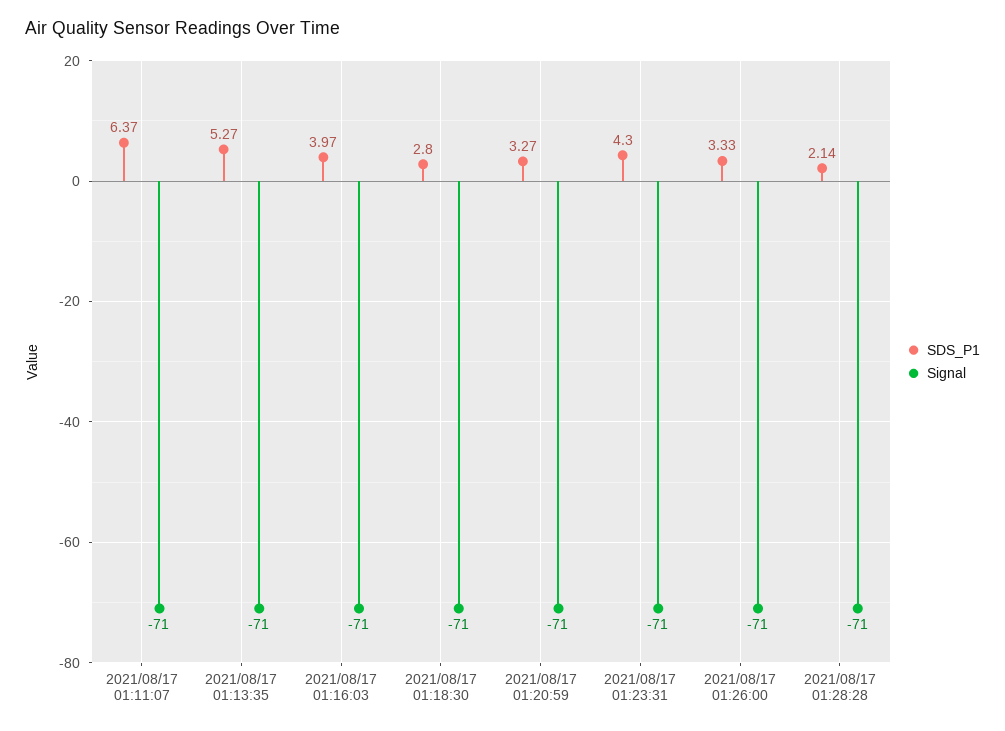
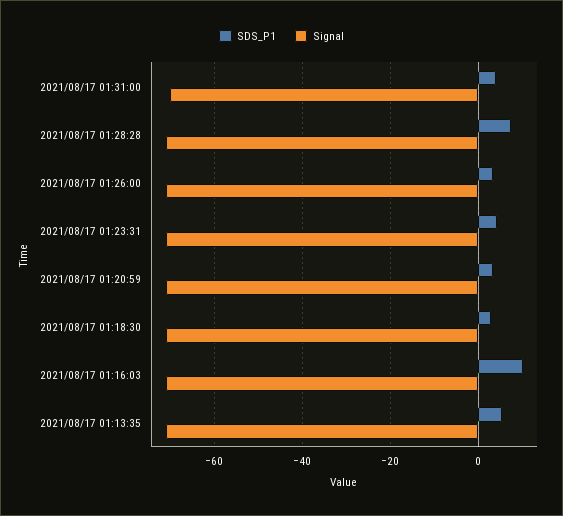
SDS_P1, 2021/08/17 01:11:07: 6.37 -> none
Signal, 2021/08/17 01:11:07: -71 -> none
SDS_P1, 2021/08/17 01:16:03: 3.97 -> 10
SDS_P1, 2021/08/17 01:28:28: 2.14 -> 8
SDS_P1, 2021/08/17 01:31:00: none -> 4
Signal, 2021/08/17 01:31:00: none -> -70

